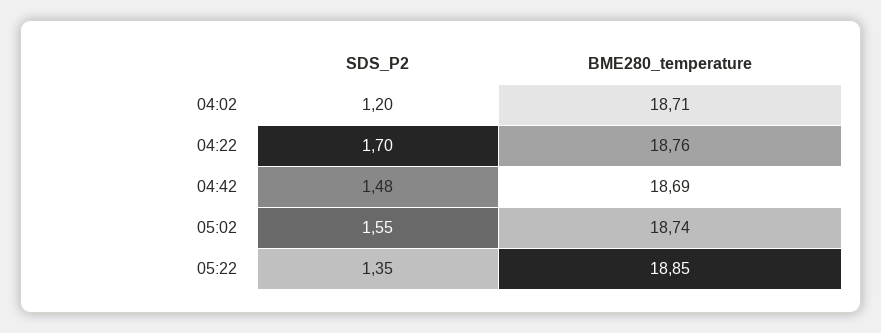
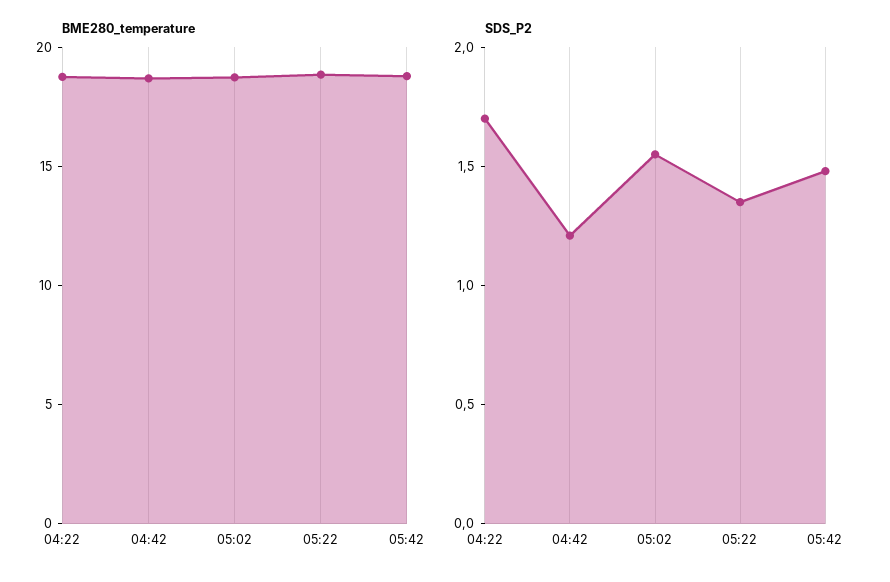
SDS_P2, 04:02: 1.2 -> none
BME280_temperature, 04:02: 18.71 -> none
SDS_P2, 04:42: 1.48 -> 1.2
BME280_temperature, 05:42: none -> 19
SDS_P2, 05:42: none -> 1.5

